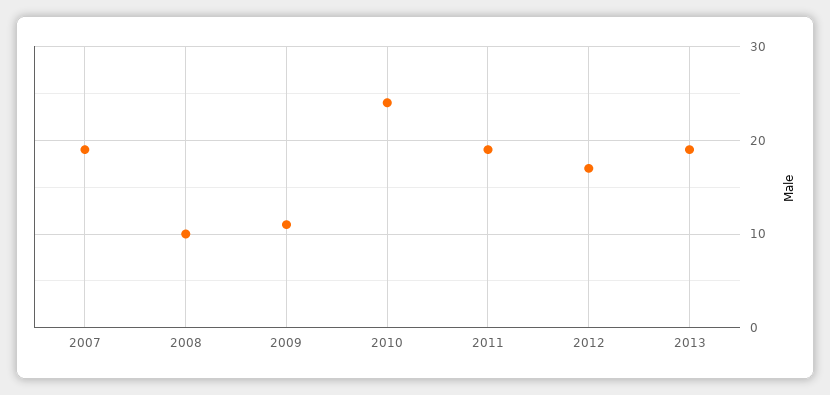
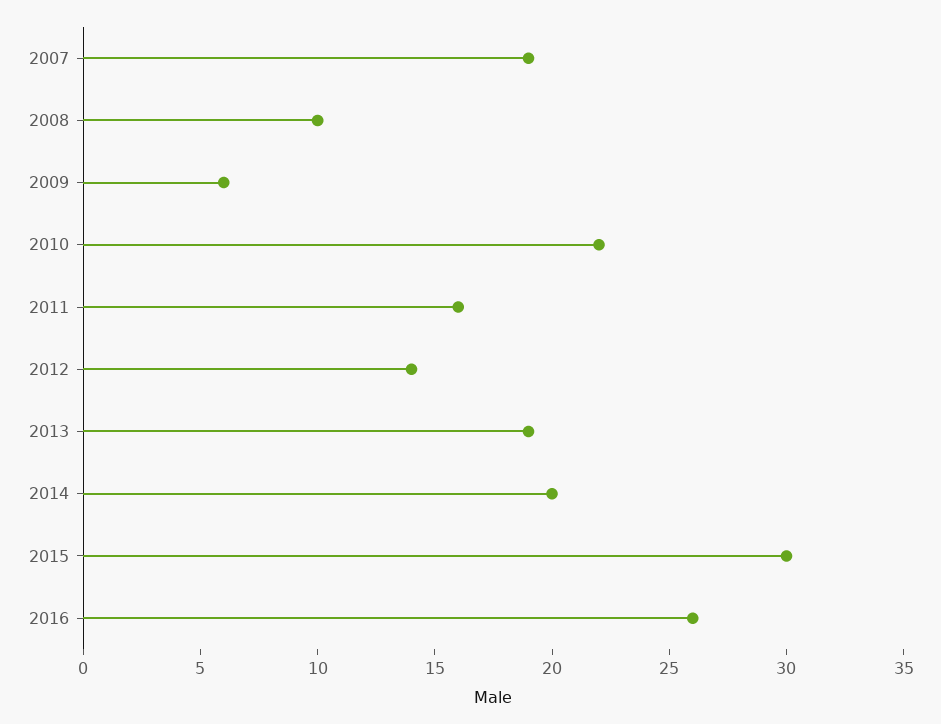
2009: 11 -> 6
2010: 24 -> 22
2011: 19 -> 16
2012: 17 -> 14
2014: none -> 20
2015: none -> 30
2016: none -> 26

